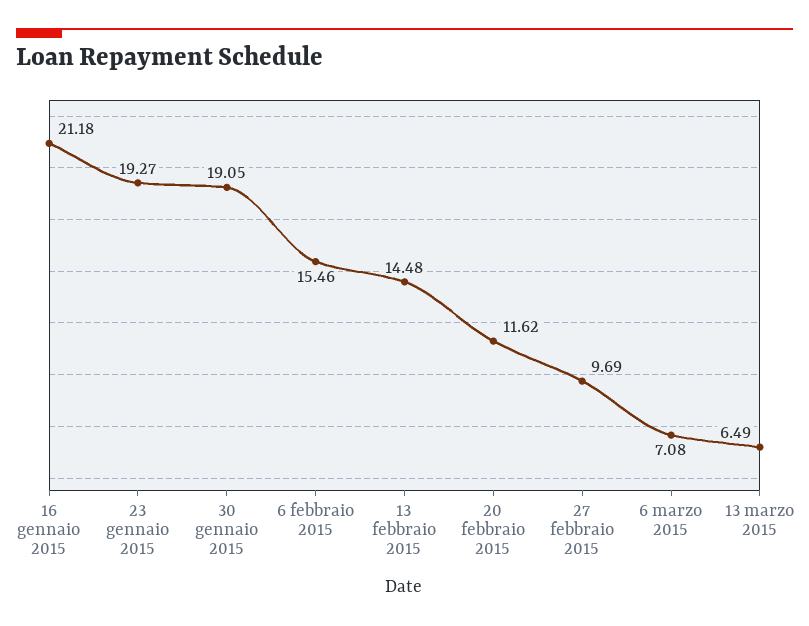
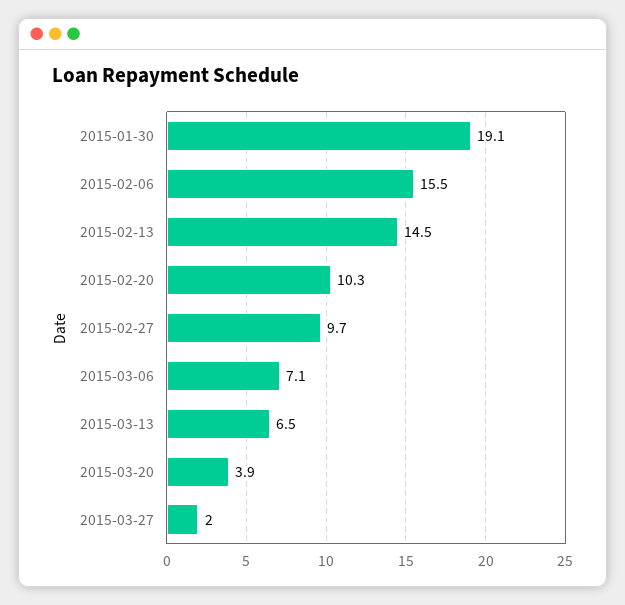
16 gennaio 2015: 21.18 -> none
23 gennaio 2015: 19.27 -> none
20 febbraio 2015: 11.62 -> 10.3
2015-03-20: none -> 3.9
2015-03-27: none -> 2

